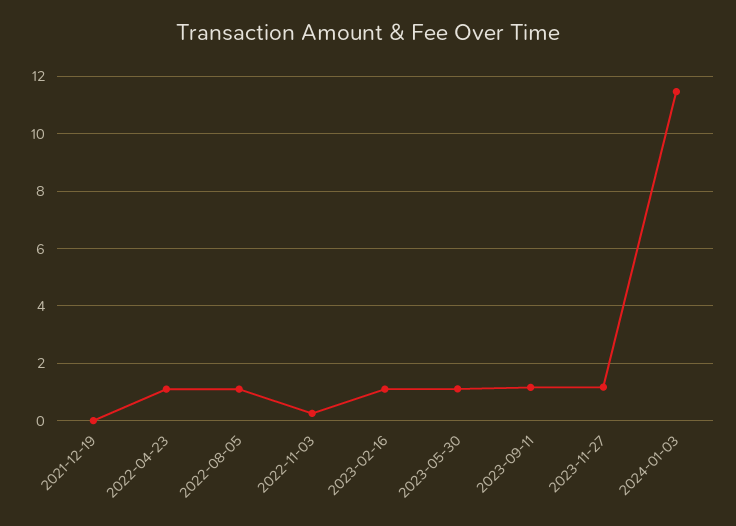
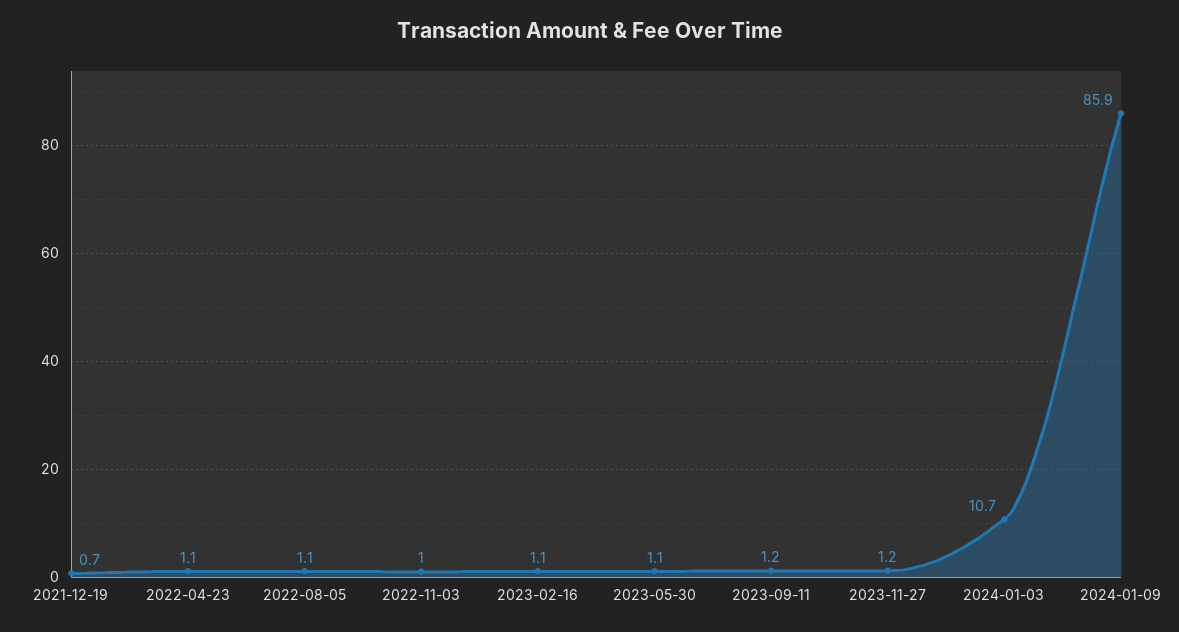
2021-12-19: 0 -> 0.7
2022-11-03: 0.25 -> 1
2024-01-03: 11.5 -> 10.7
2024-01-09: none -> 85.9

